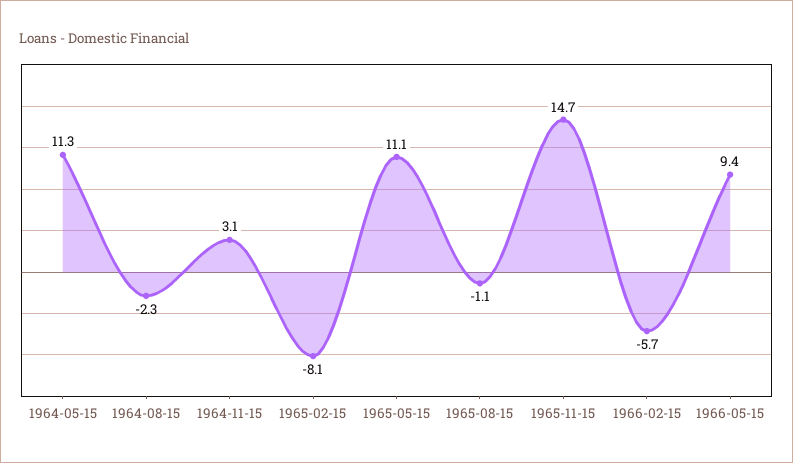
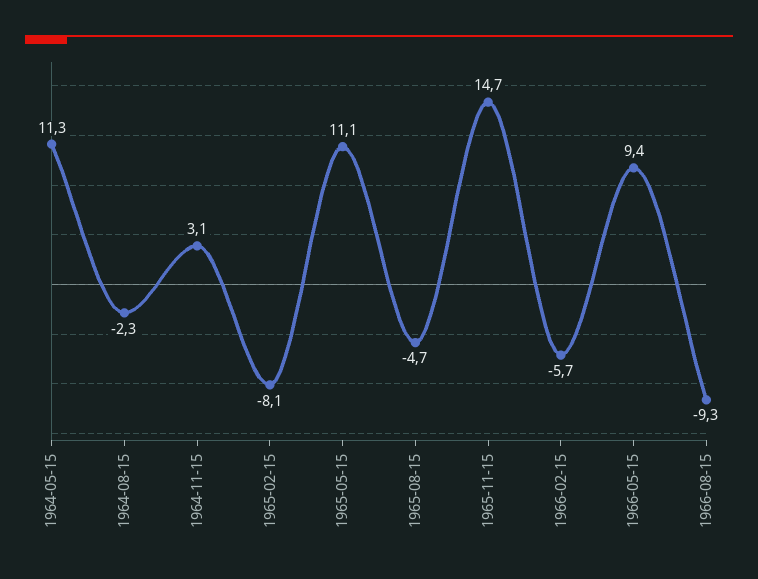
1965-08-15: -1.1 -> -4.7
1966-08-15: none -> -9.3

